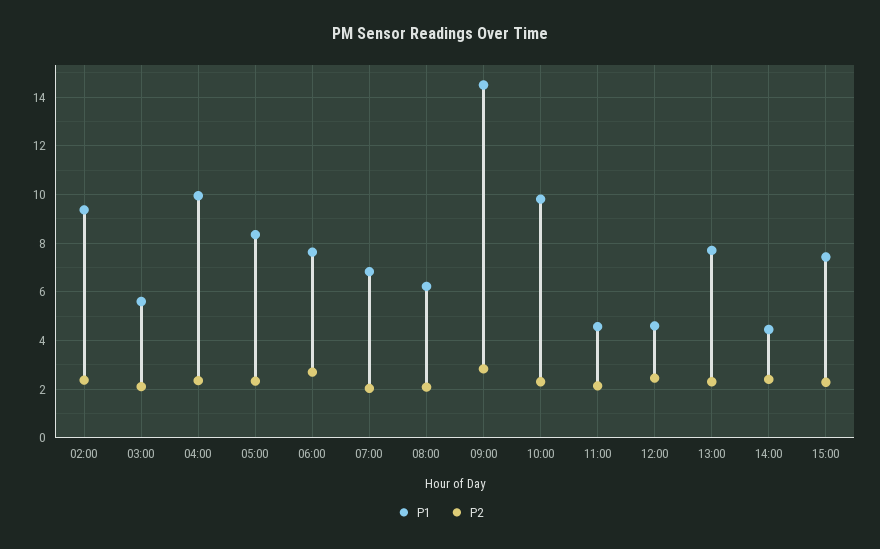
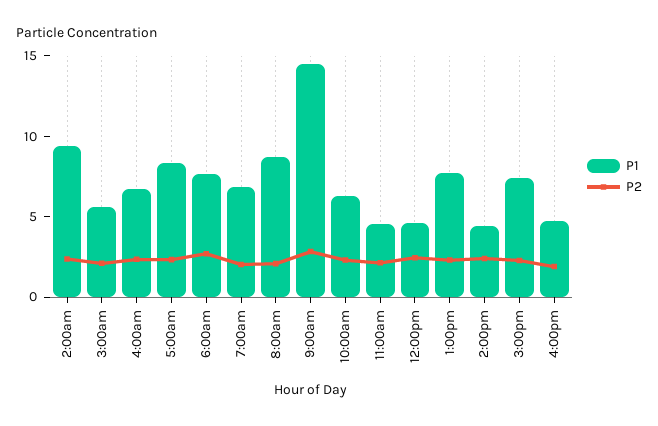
P1, 04:00: 10 -> 7
P1, 08:00: 6.25 -> 9
P1, 10:00: 9.75 -> 6
P1, 4:00pm: none -> 5
P2, 4:00pm: none -> 2

